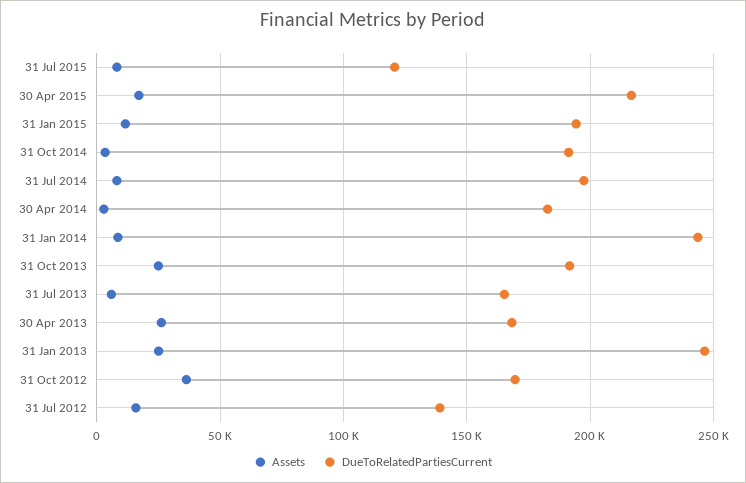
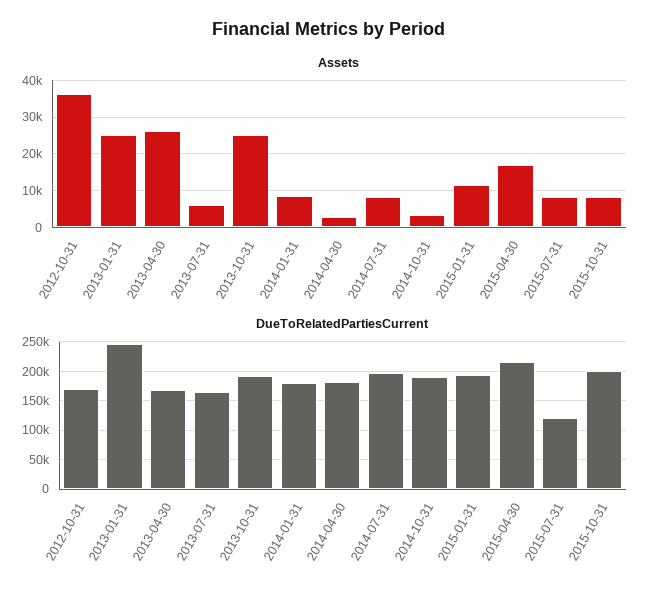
DueToRelatedPartiesCurrent, 31 Jan 2014: 245000 -> 175000
Assets, 31 Jul 2012: 15000 -> none
DueToRelatedPartiesCurrent, 31 Jul 2012: 140000 -> none
Assets, 2015-10-31: none -> 8000
DueToRelatedPartiesCurrent, 2015-10-31: none -> 200000

